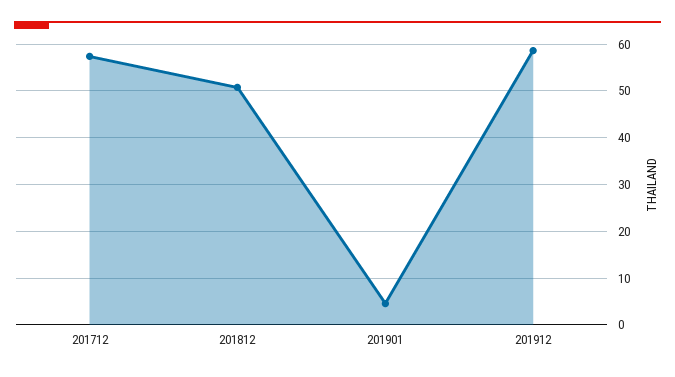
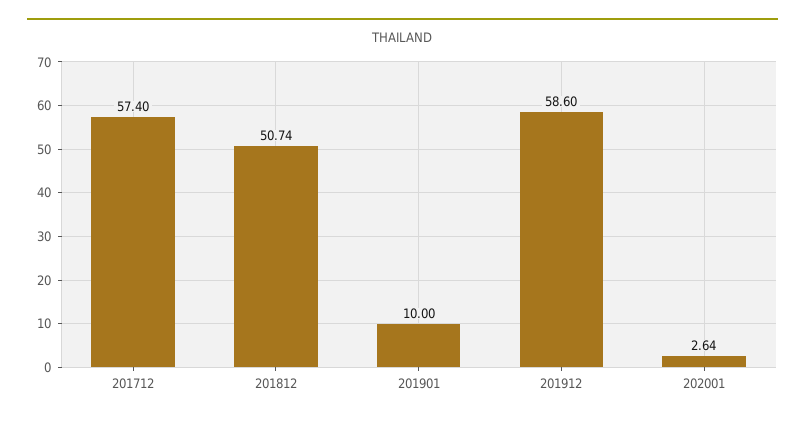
201901: 4 -> 10
202001: none -> 2.64

